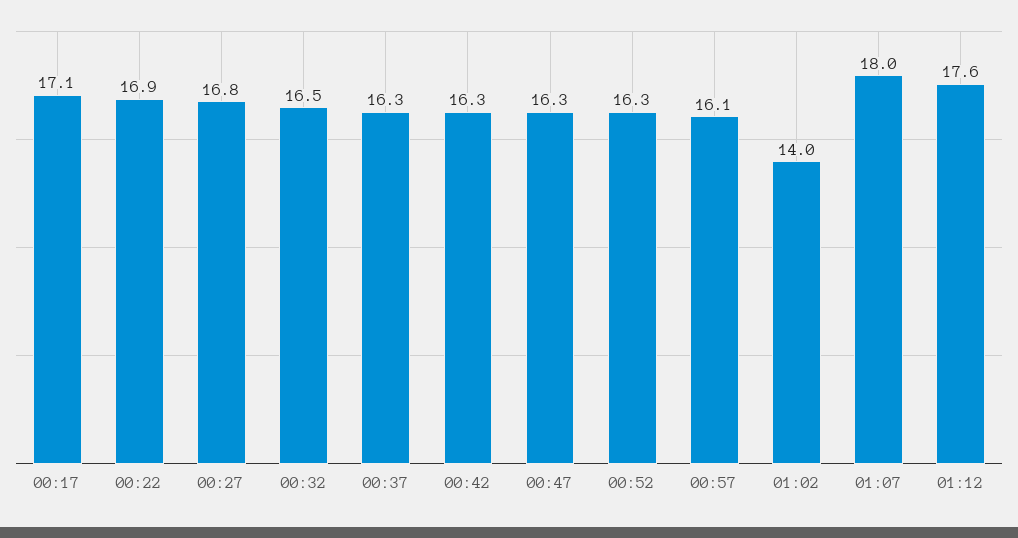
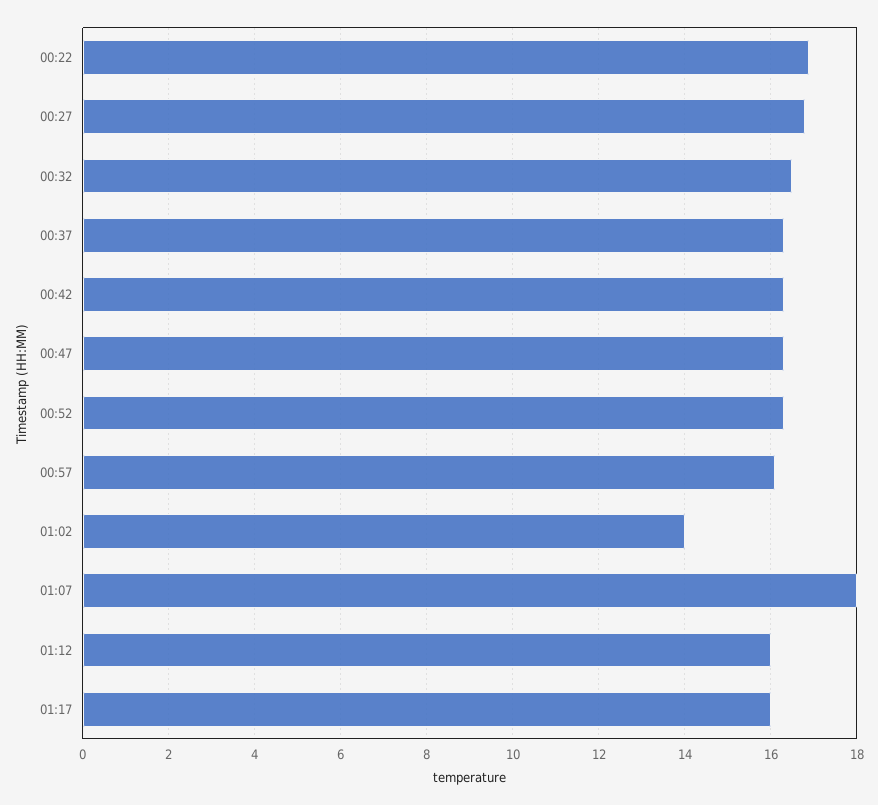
00:17: 17.1 -> none
01:12: 17.6 -> 16
01:17: none -> 16

